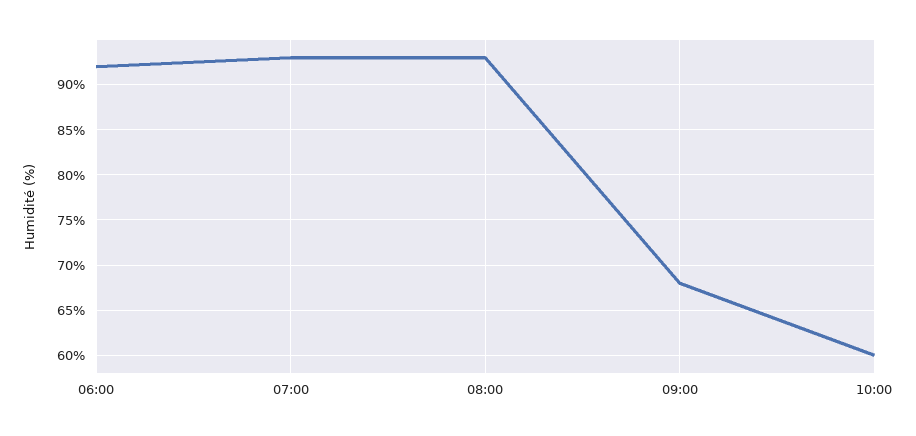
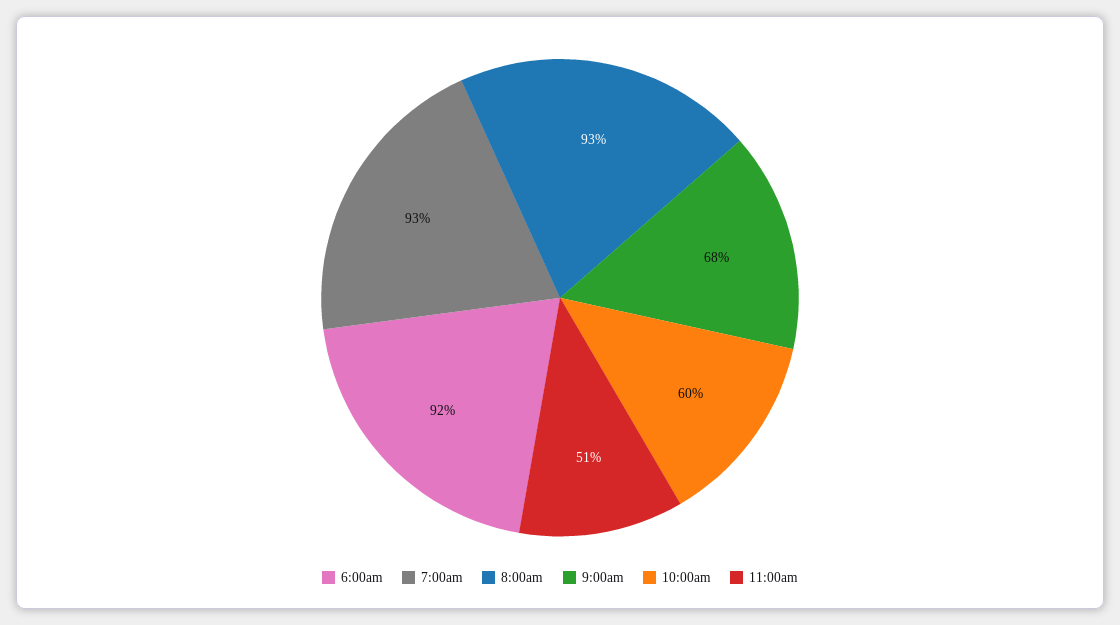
11:00am: none -> 51

